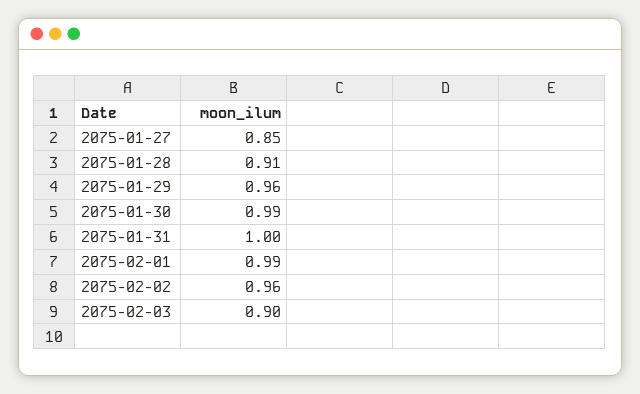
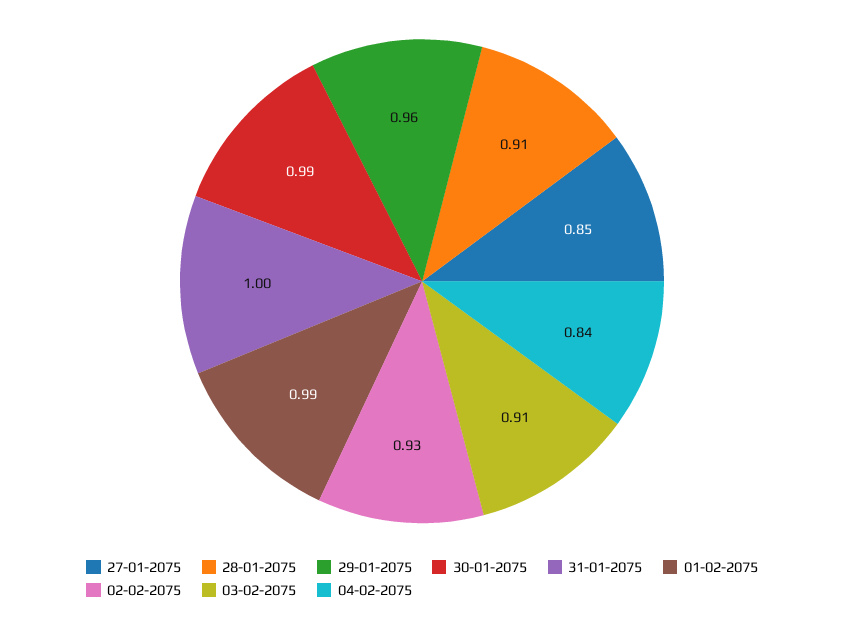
2075-02-02: 0.96 -> 0.93
2075-02-03: 0.9 -> 0.91
04-02-2075: none -> 0.84

